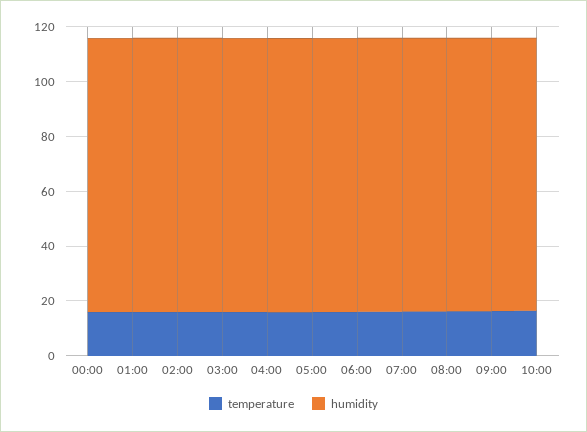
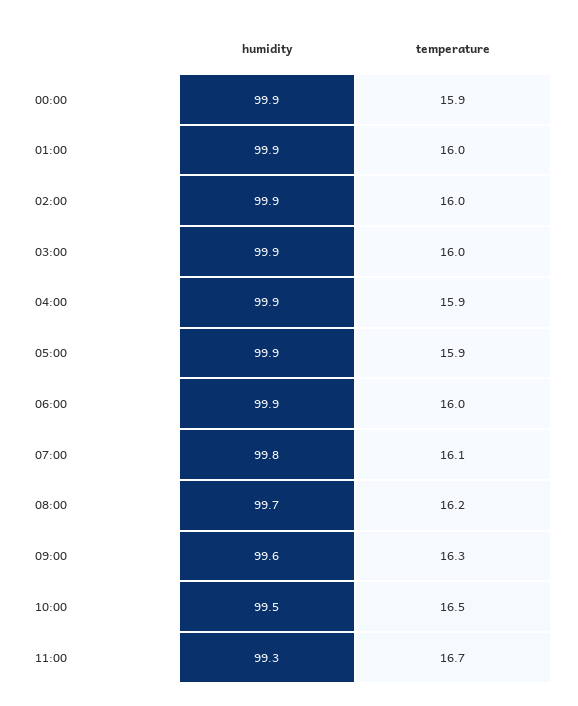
humidity, 11:00: none -> 99.3
temperature, 11:00: none -> 16.7

